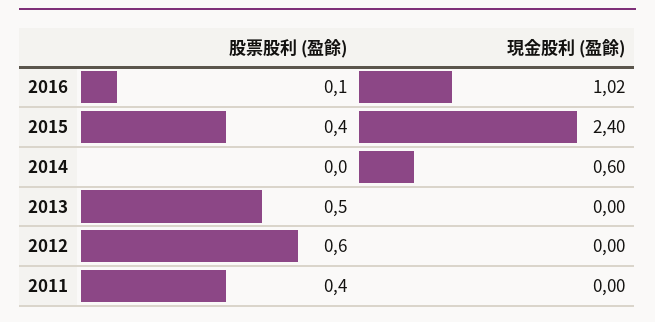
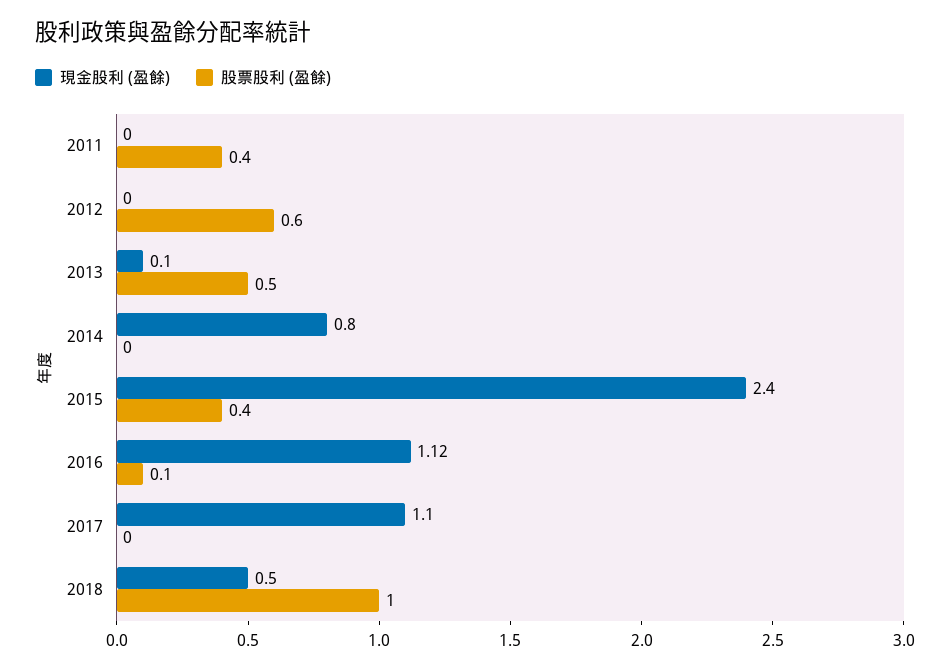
現金股利 (盈餘), 2016: 1.02 -> 1.12
現金股利 (盈餘), 2014: 0.6 -> 0.8
現金股利 (盈餘), 2013: 0 -> 0.1
現金股利 (盈餘), 2017: none -> 1.1
股票股利 (盈餘), 2017: none -> 0
現金股利 (盈餘), 2018: none -> 0.5
股票股利 (盈餘), 2018: none -> 1

